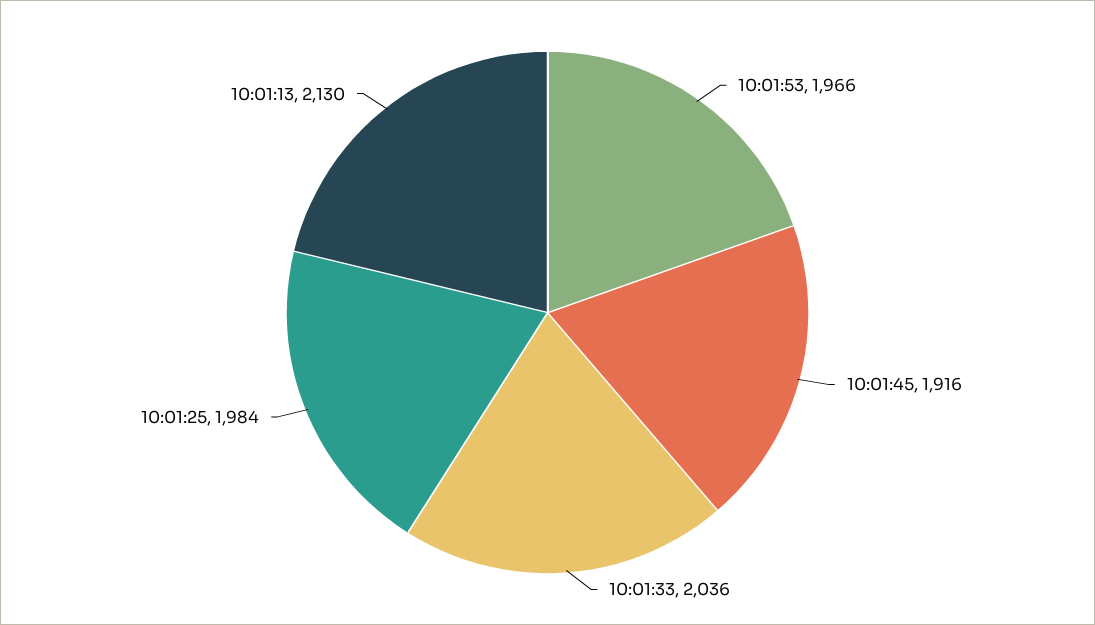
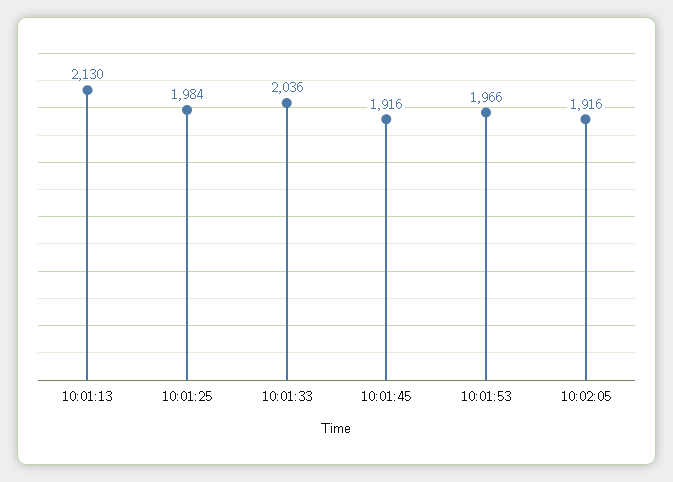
10:02:05: none -> 1916

